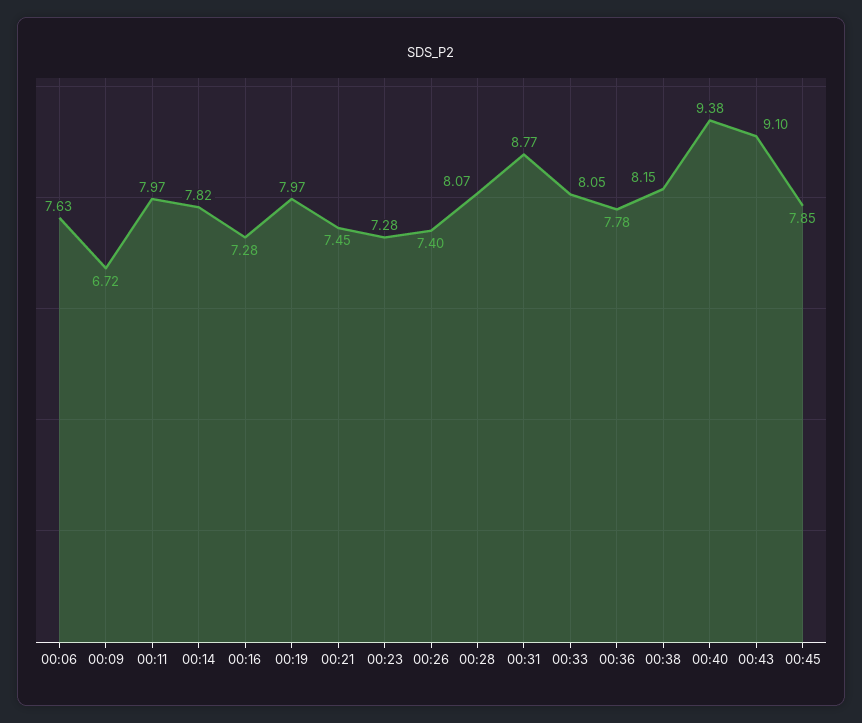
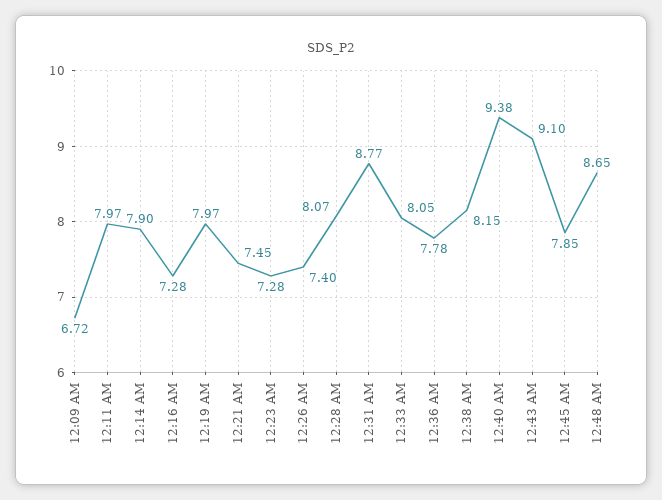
00:06: 7.63 -> none
00:14: 7.82 -> 7.9
12:48 AM: none -> 8.65

